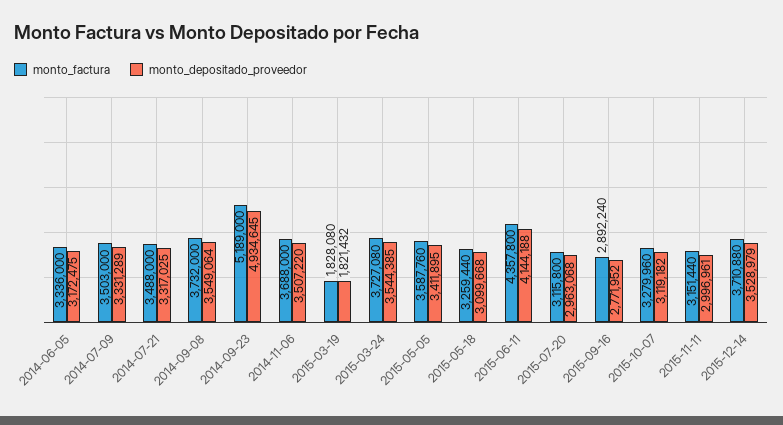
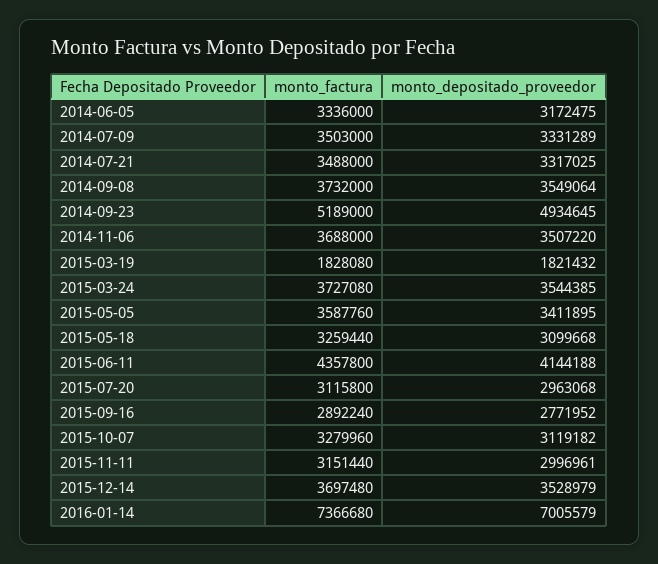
monto_factura, 2015-12-14: 3710880 -> 3697480
monto_factura, 2016-01-14: none -> 7366680
monto_depositado_proveedor, 2016-01-14: none -> 7005579

